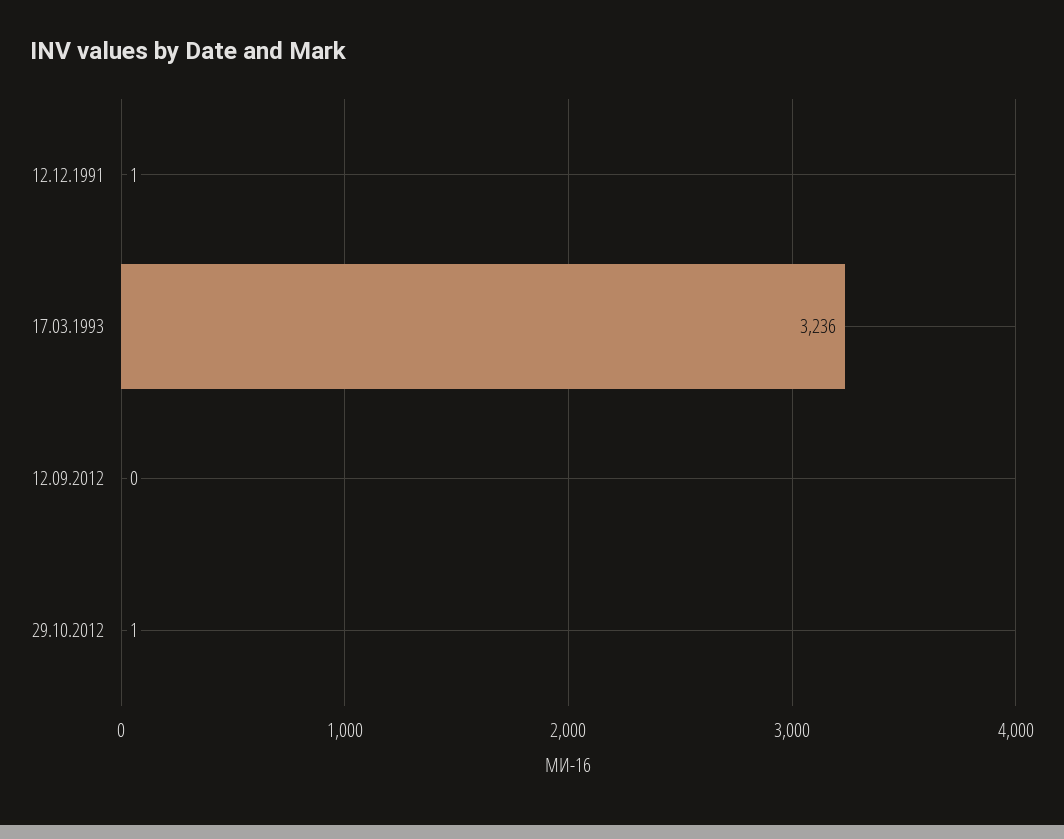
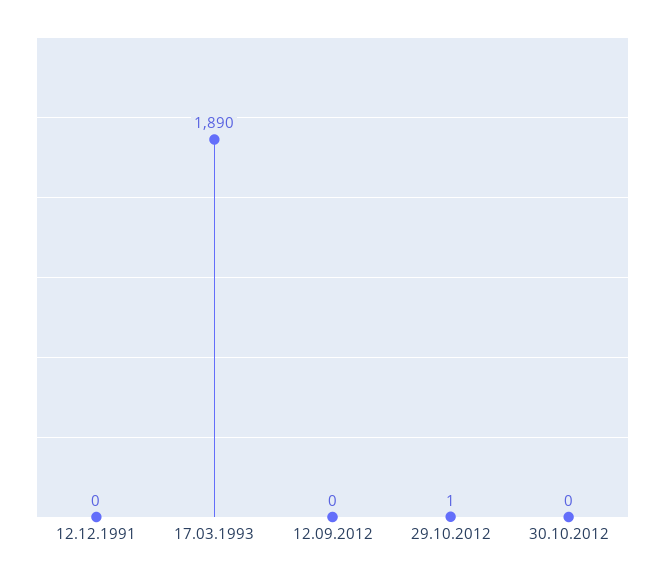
12.12.1991: 1 -> 0
17.03.1993: 3236 -> 1890
30.10.2012: none -> 0

